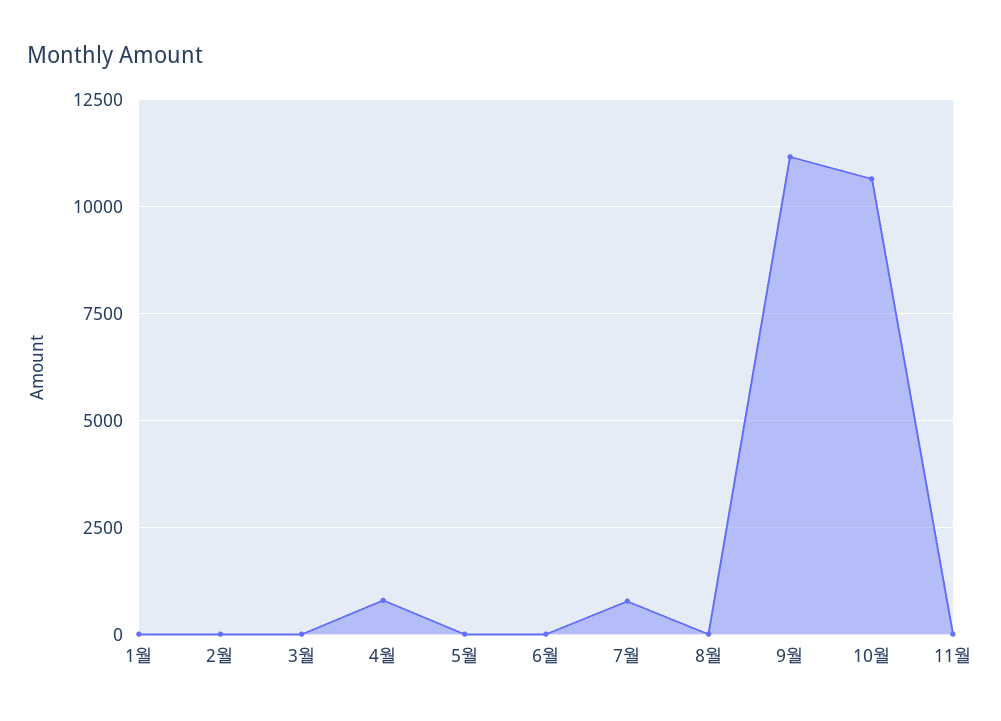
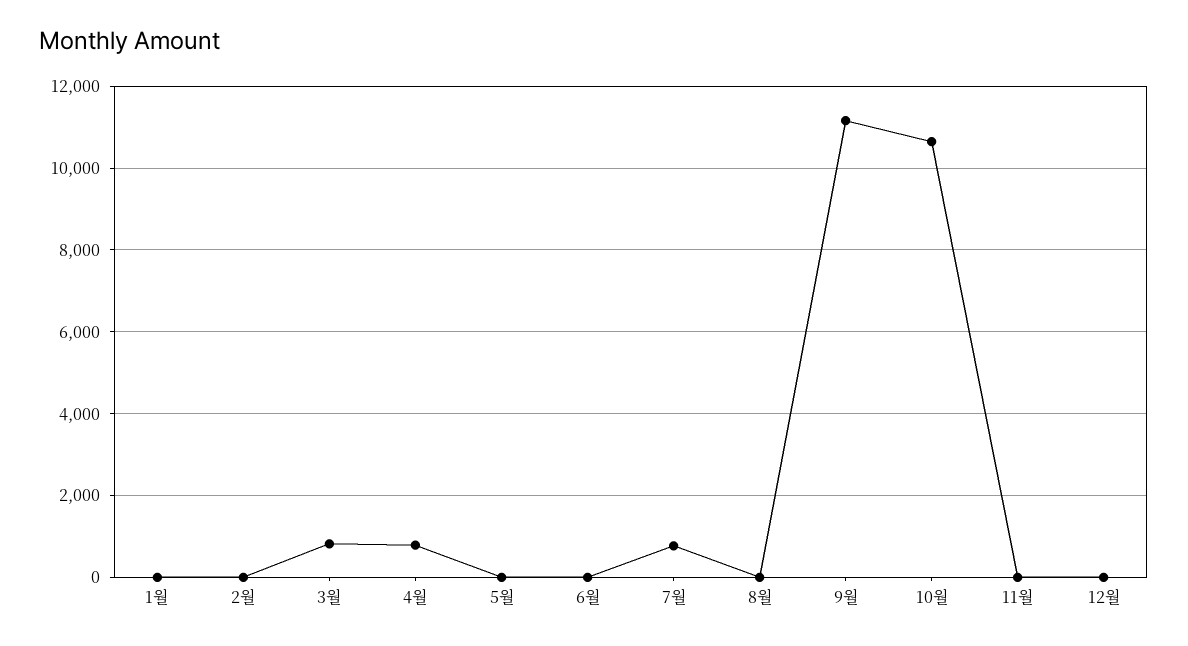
3월: 0 -> 800
12월: none -> 0

